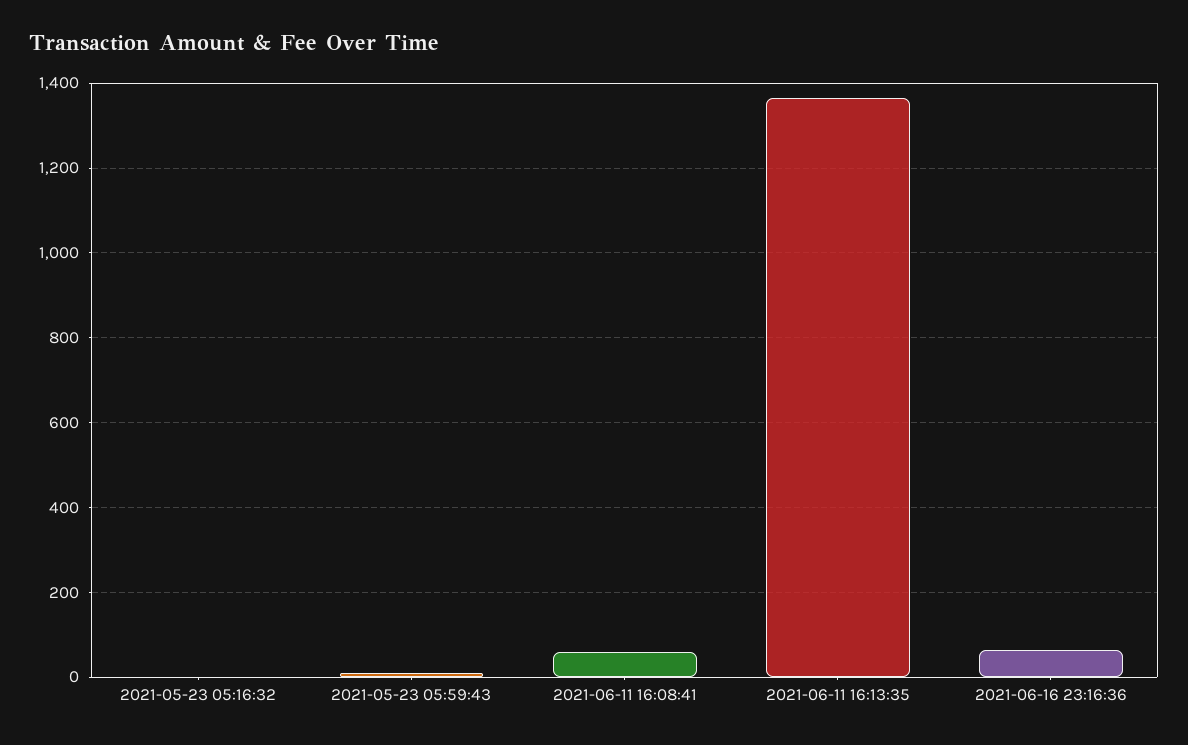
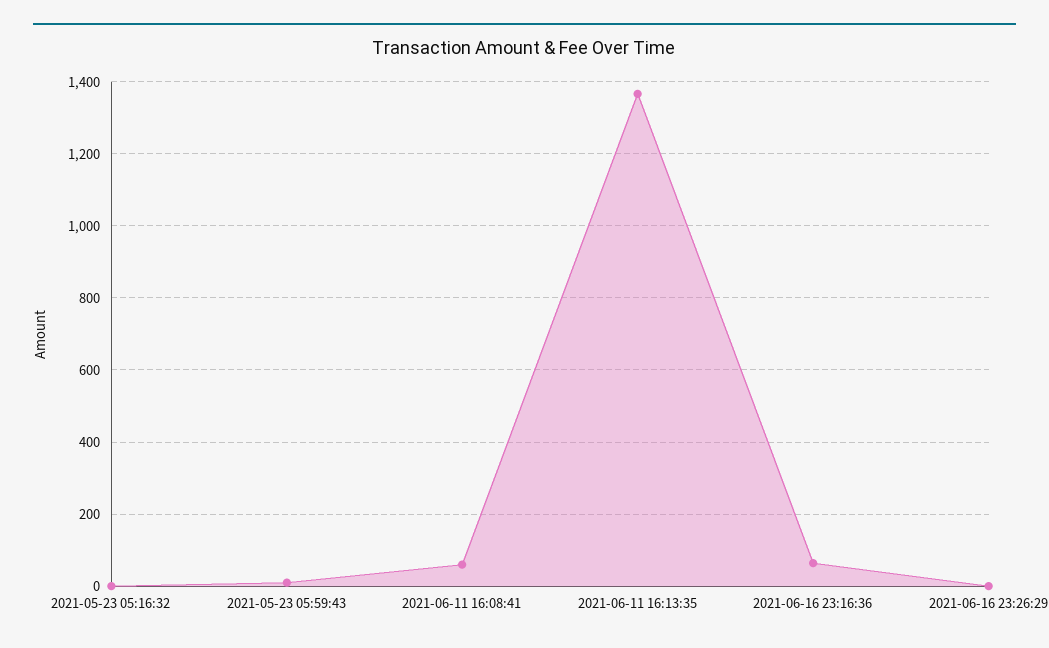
2021-06-16 23:26:29: none -> 0

